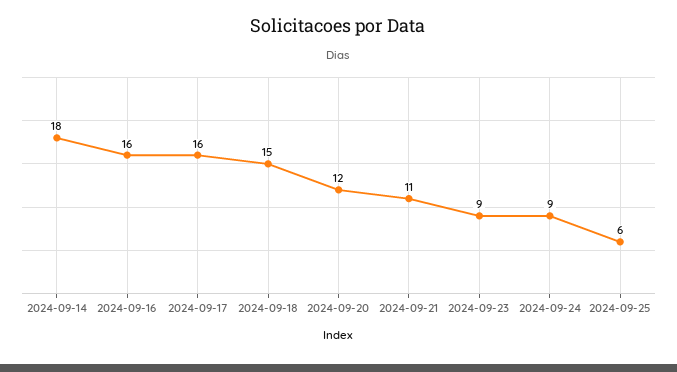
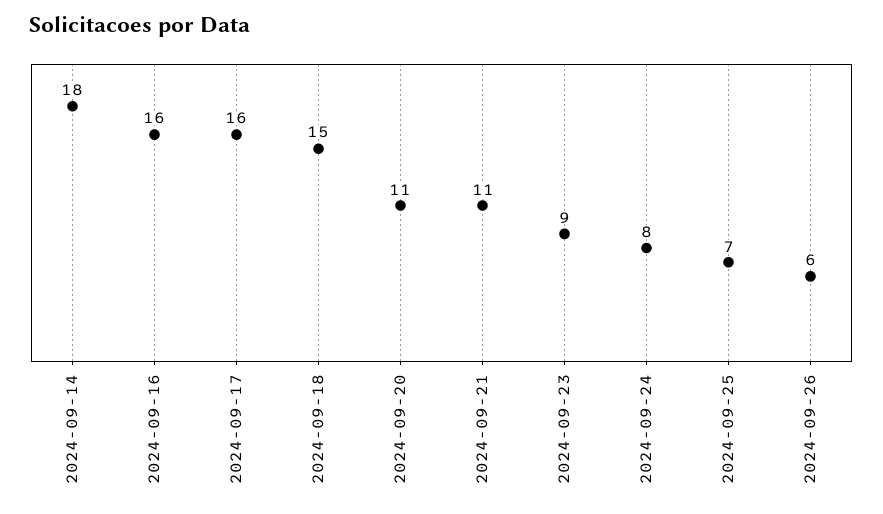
2024-09-20: 12 -> 11
2024-09-24: 9 -> 8
2024-09-25: 6 -> 7
2024-09-26: none -> 6

